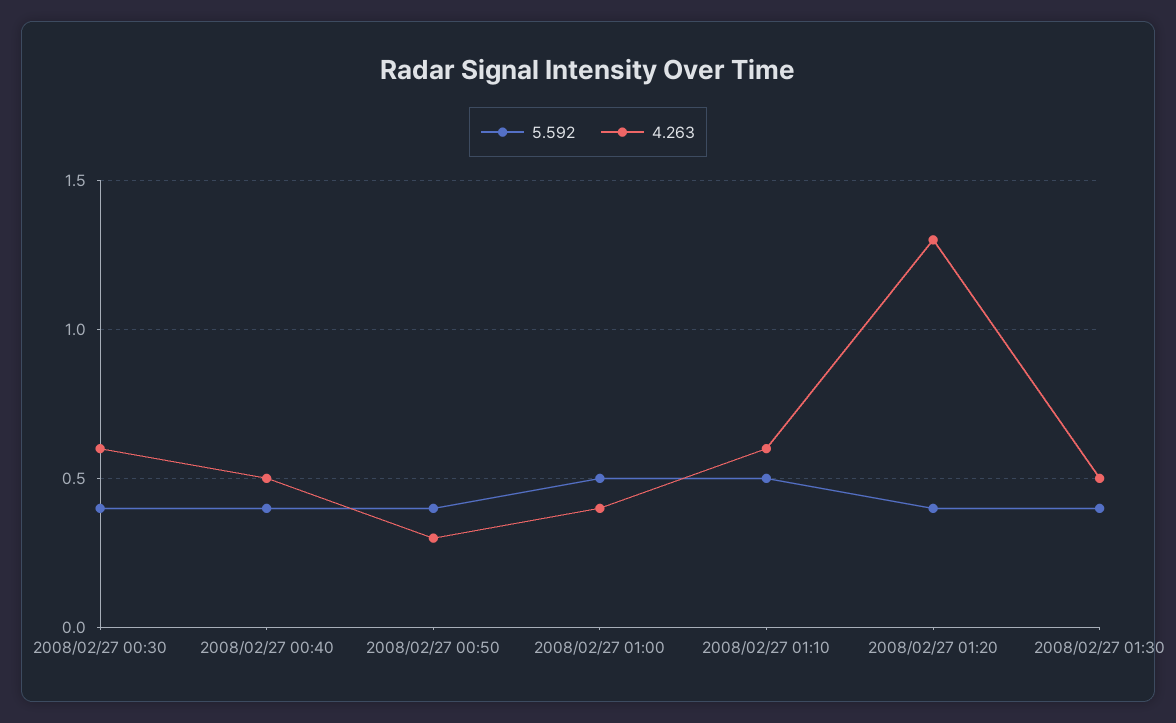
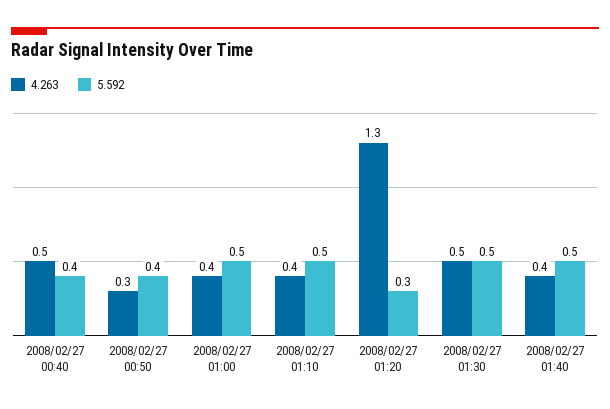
5.592, 2008/02/27 00:30: 0.4 -> none
4.263, 2008/02/27 00:30: 0.6 -> none
4.263, 2008/02/27 01:10: 0.6 -> 0.4
5.592, 2008/02/27 01:20: 0.4 -> 0.3
5.592, 2008/02/27 01:30: 0.4 -> 0.5
4.263, 2008/02/27 01:40: none -> 0.4
5.592, 2008/02/27 01:40: none -> 0.5

